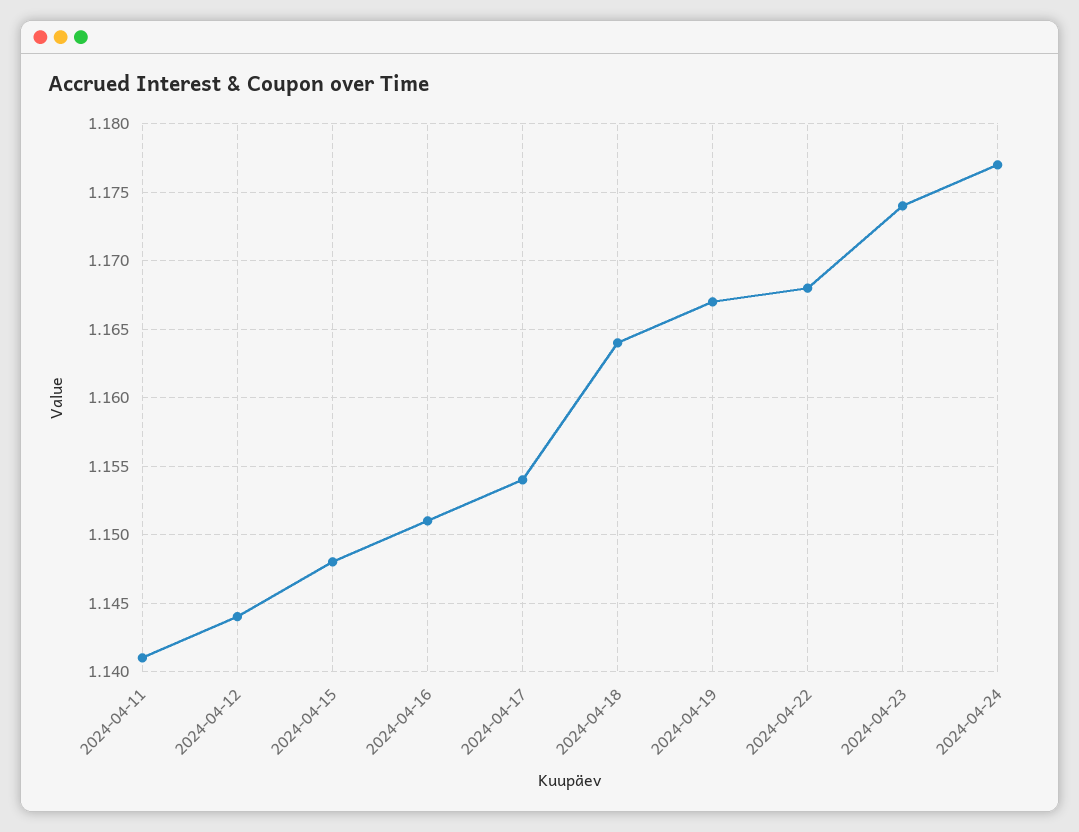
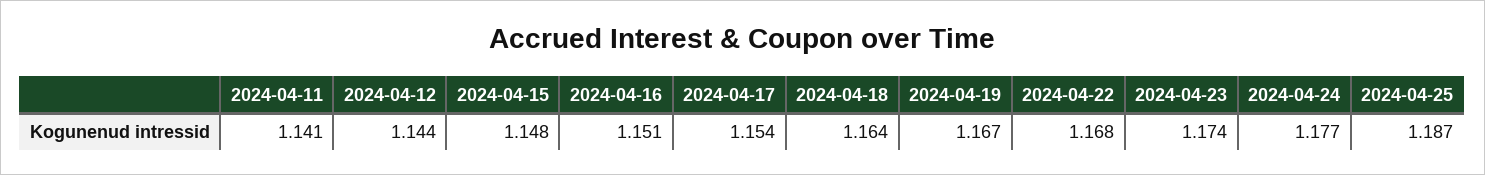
2024-04-25: none -> 1.187

